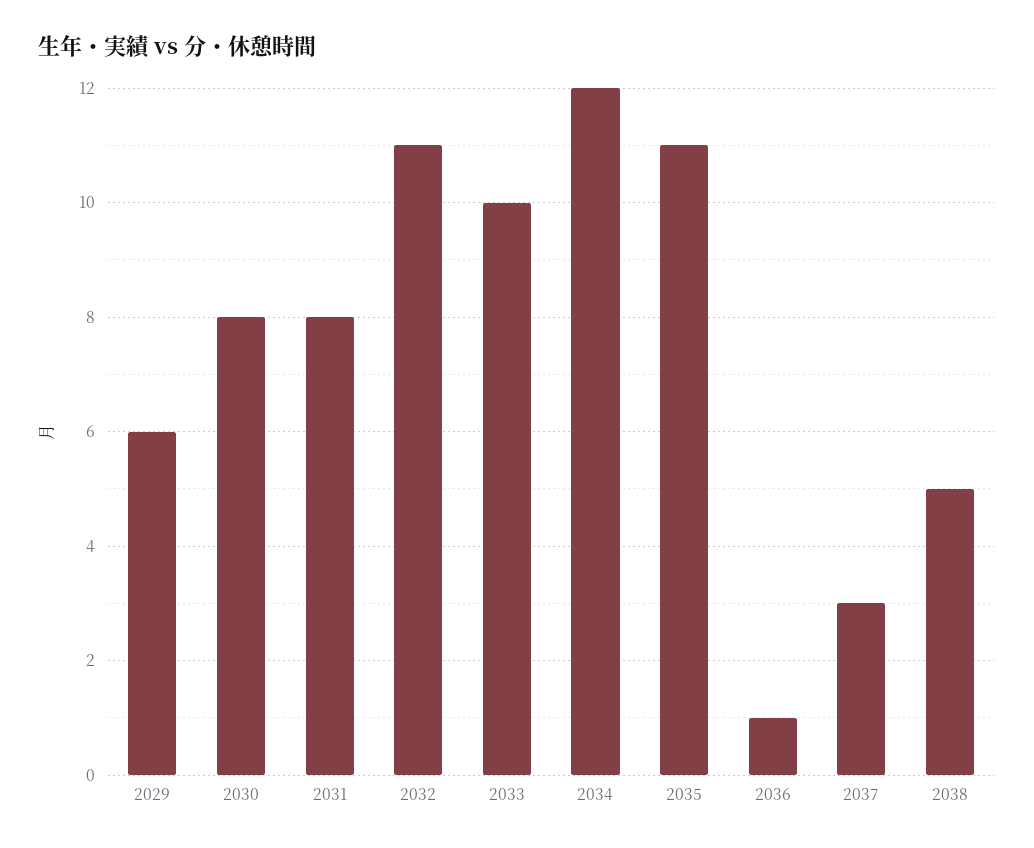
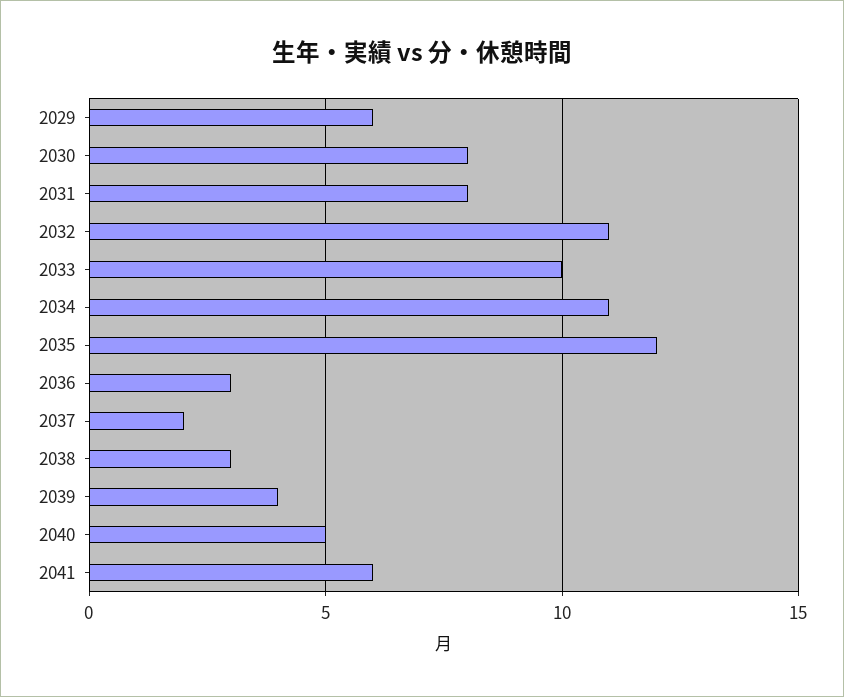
2034: 12 -> 11
2035: 11 -> 12
2036: 1 -> 3
2037: 3 -> 2
2038: 5 -> 3
2039: none -> 4
2040: none -> 5
2041: none -> 6

